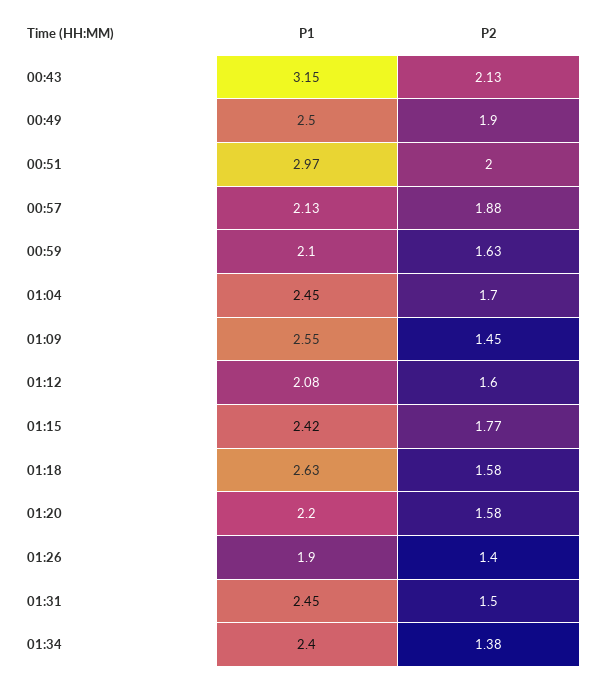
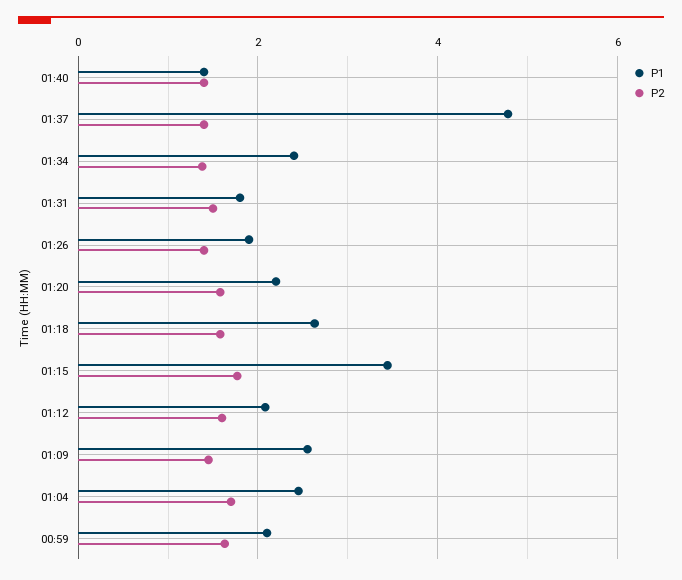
P1, 00:43: 3.15 -> none
P2, 00:43: 2.13 -> none
P1, 00:49: 2.5 -> none
P2, 00:49: 1.9 -> none
P1, 00:51: 2.97 -> none
P2, 00:51: 2 -> none
P1, 00:57: 2.13 -> none
P2, 00:57: 1.88 -> none
P1, 01:15: 2.42 -> 3.4
P1, 01:31: 2.45 -> 1.8
P1, 01:40: none -> 1.4
P2, 01:40: none -> 1.4
P1, 01:37: none -> 4.8
P2, 01:37: none -> 1.4

